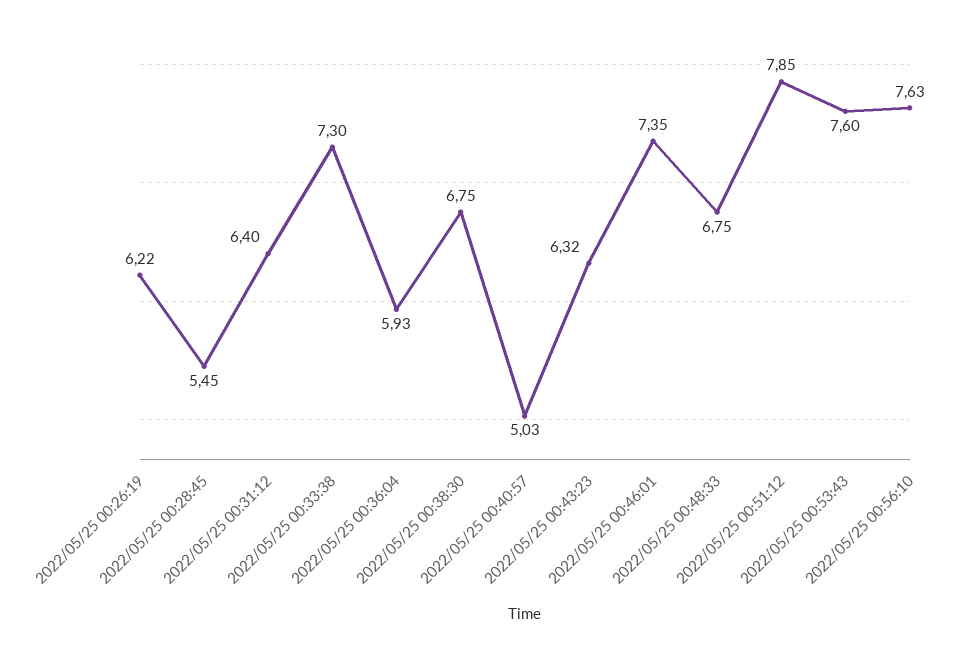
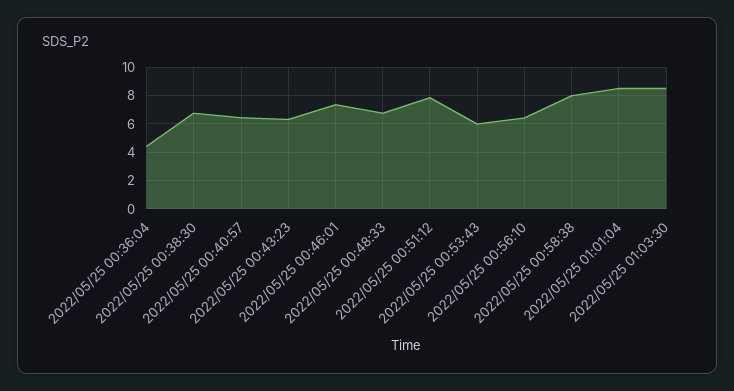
2022/05/25 00:26:19: 6.22 -> none
2022/05/25 00:28:45: 5.45 -> none
2022/05/25 00:31:12: 6.4 -> none
2022/05/25 00:33:38: 7.3 -> none
2022/05/25 00:36:04: 5.93 -> 4.5
2022/05/25 00:40:57: 5.03 -> 6.5
2022/05/25 00:53:43: 7.6 -> 6
2022/05/25 00:56:10: 7.63 -> 6.5
2022/05/25 00:58:38: none -> 8
2022/05/25 01:01:04: none -> 8.5
2022/05/25 01:03:30: none -> 8.5

